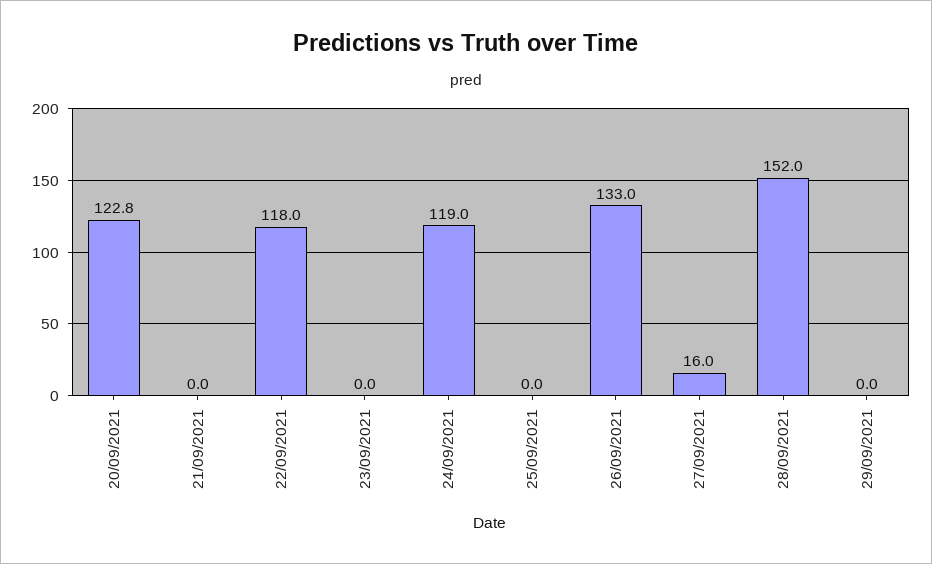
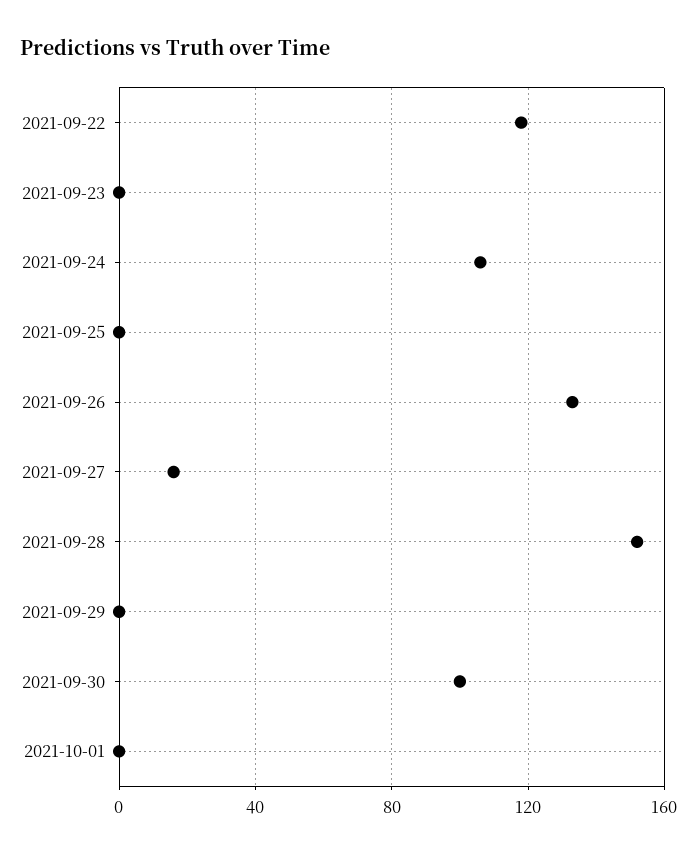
20/09/2021: 122.8 -> none
21/09/2021: 0 -> none
24/09/2021: 119 -> 105
2021-09-30: none -> 100
2021-10-01: none -> 0

